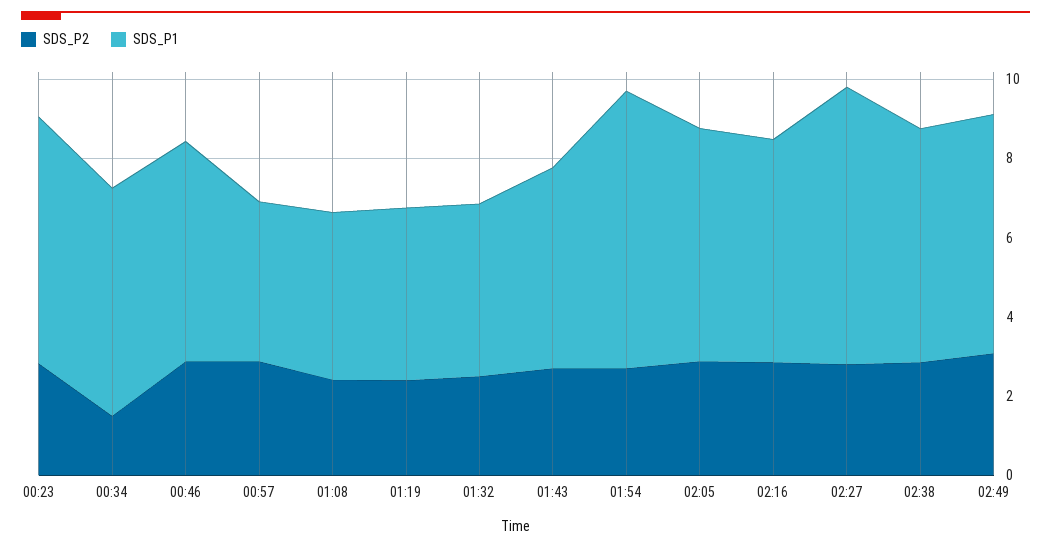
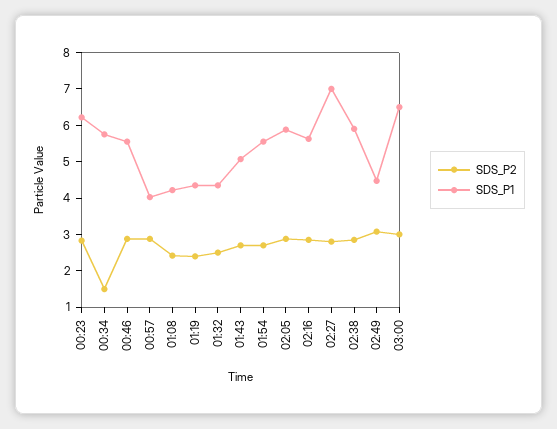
SDS_P1, 01:54: 7 -> 5.5
SDS_P1, 02:49: 6 -> 4.5
SDS_P2, 03:00: none -> 3
SDS_P1, 03:00: none -> 6.5

